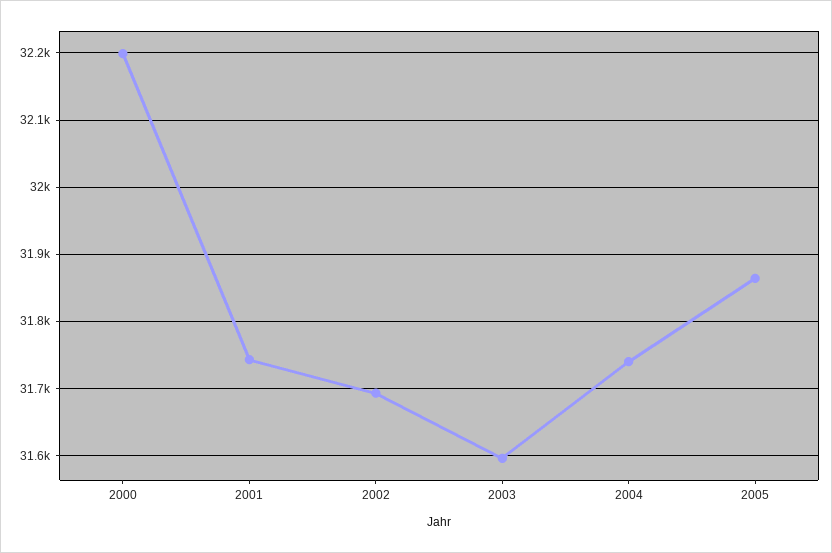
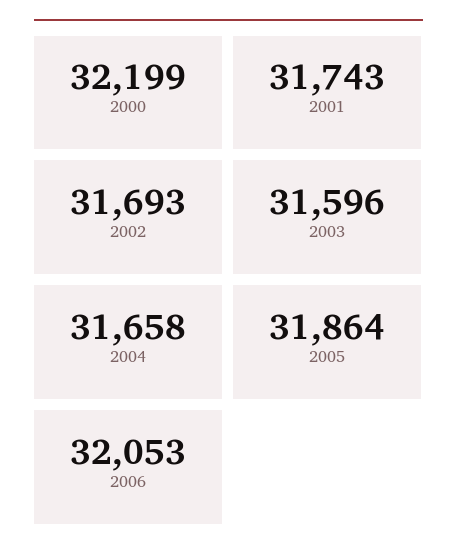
2004: 31740 -> 31658
2006: none -> 32053

